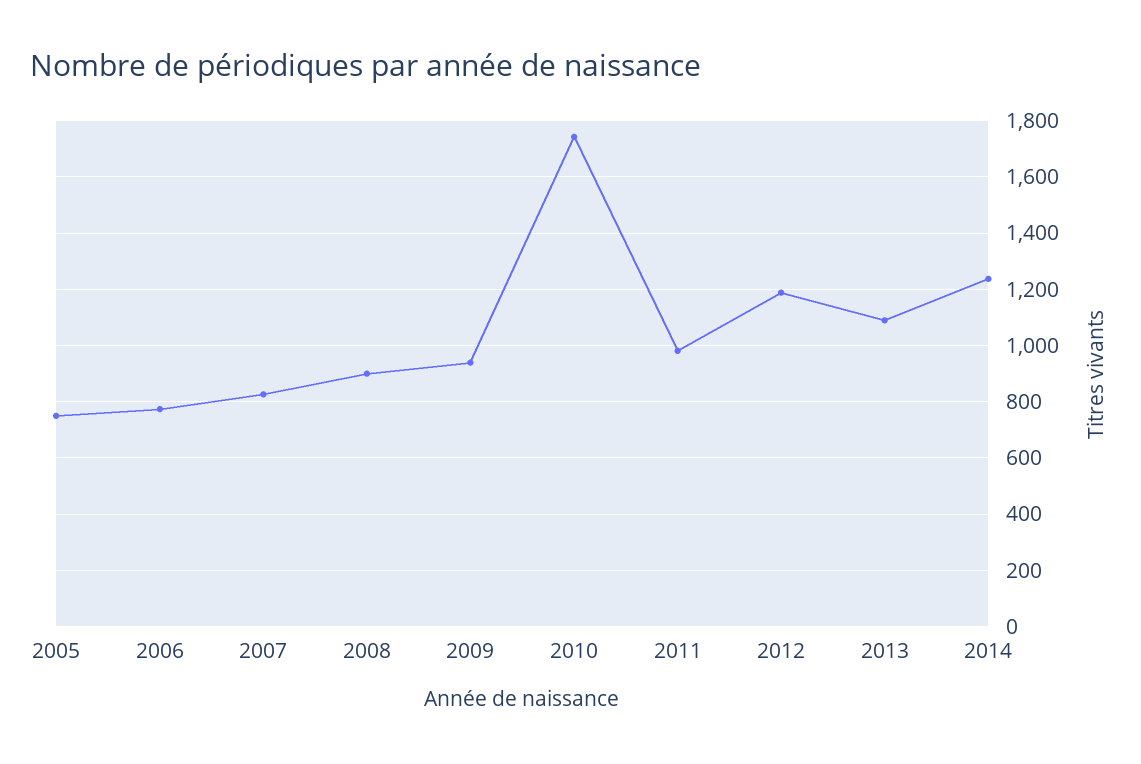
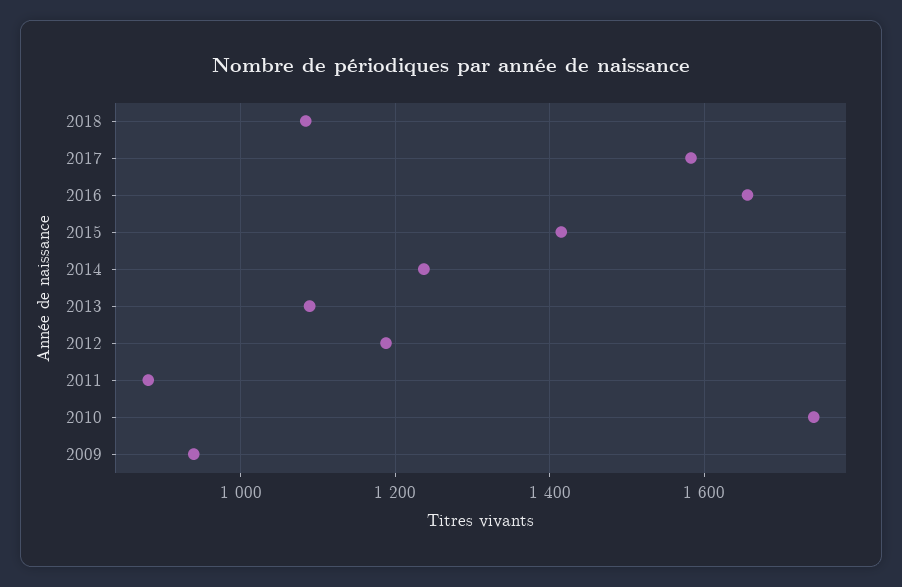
2005: 750 -> none
2006: 775 -> none
2007: 825 -> none
2008: 900 -> none
2011: 975 -> 880
2018: none -> 1080
2017: none -> 1580
2016: none -> 1660
2015: none -> 1420

